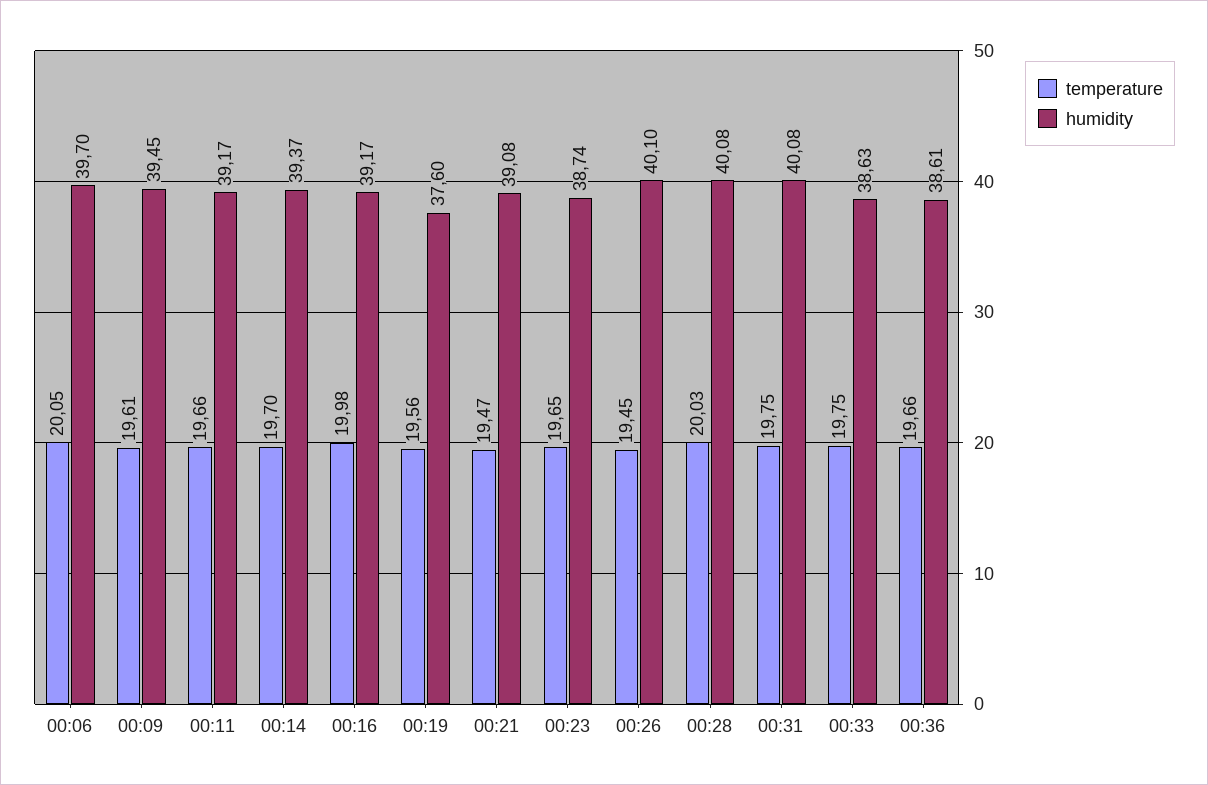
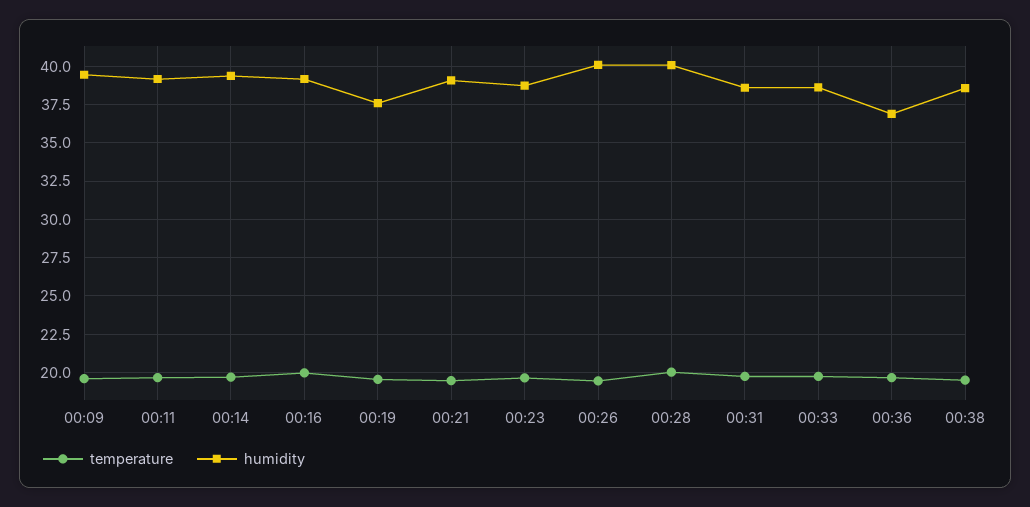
temperature, 00:06: 20.05 -> none
humidity, 00:06: 39.7 -> none
humidity, 00:31: 40.08 -> 38.5
humidity, 00:36: 38.61 -> 37
temperature, 00:38: none -> 19.5
humidity, 00:38: none -> 38.5

